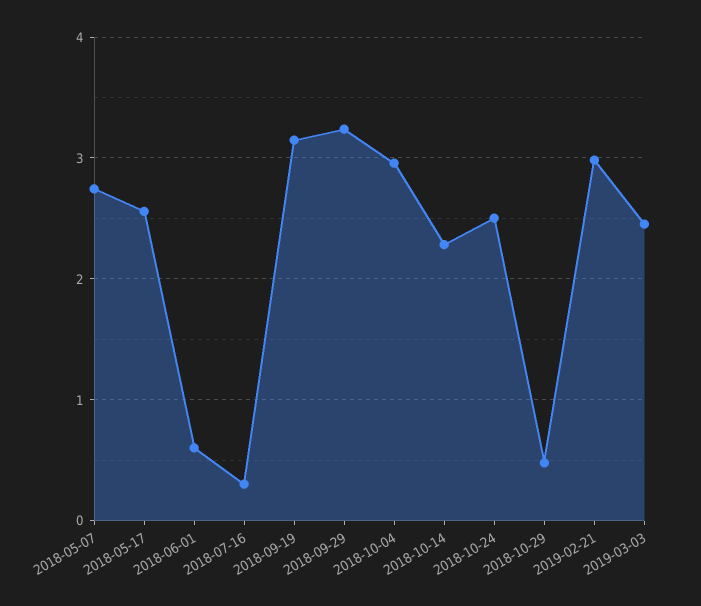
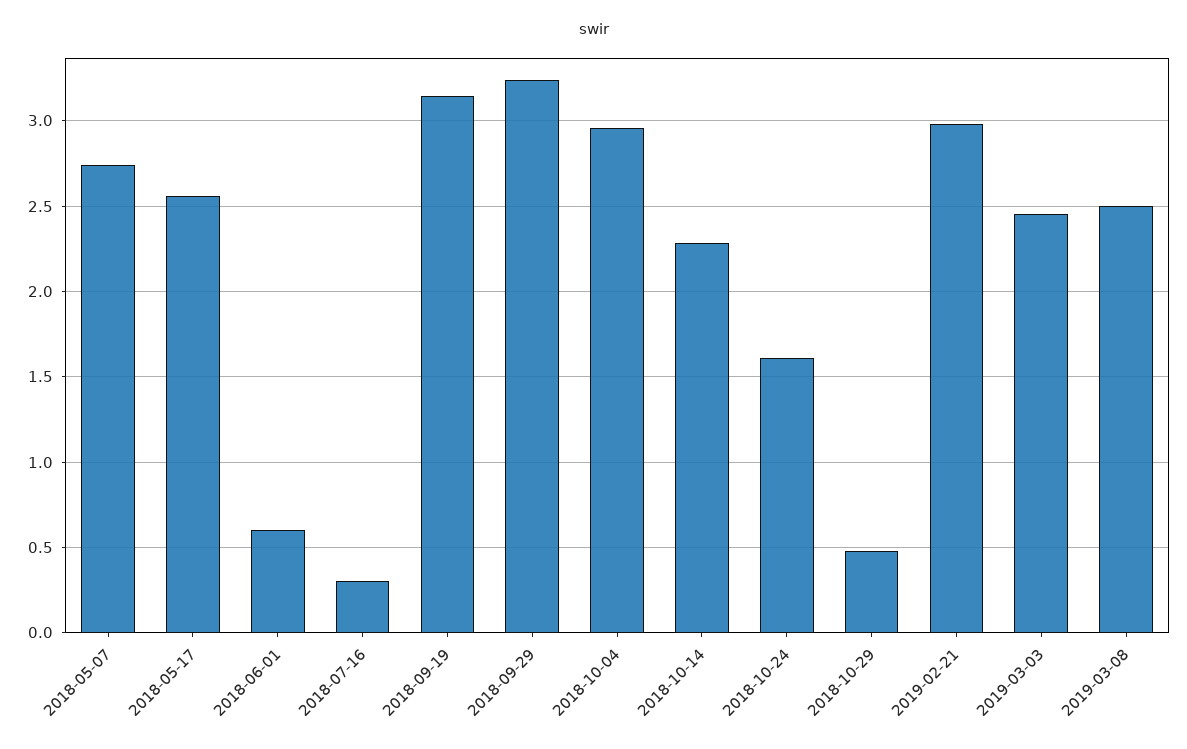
2018-10-24: 2.5 -> 1.6
2019-03-08: none -> 2.5

